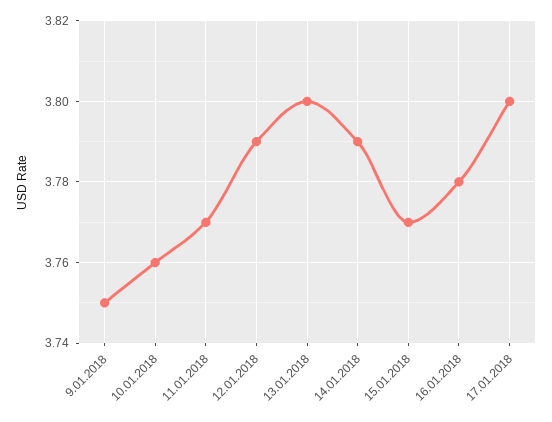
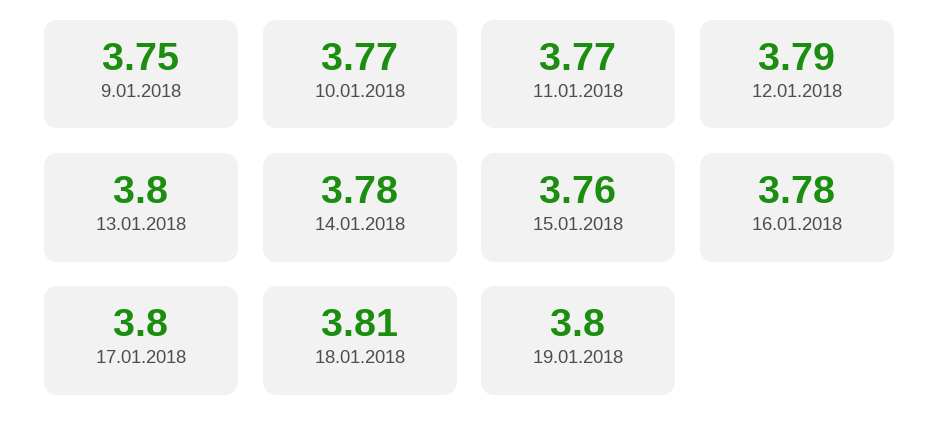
10.01.2018: 3.76 -> 3.77
14.01.2018: 3.79 -> 3.78
15.01.2018: 3.77 -> 3.76
18.01.2018: none -> 3.81
19.01.2018: none -> 3.8

